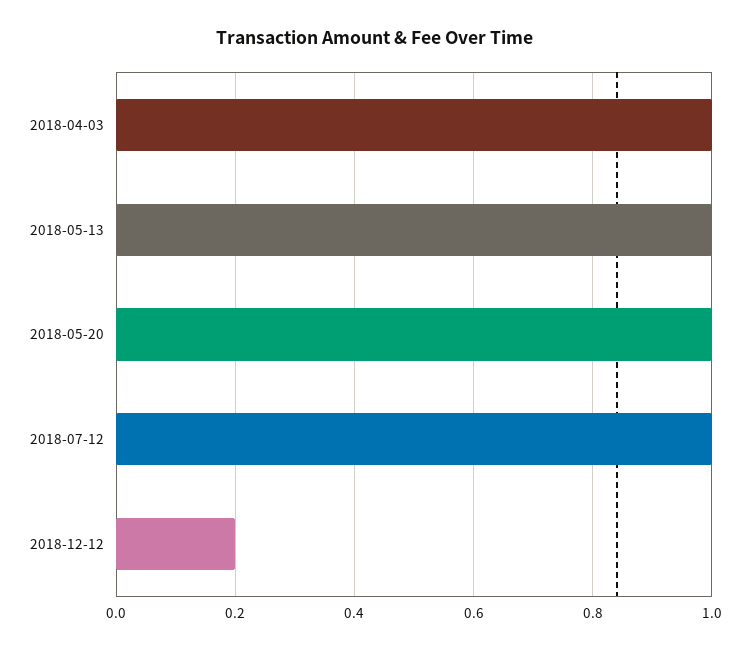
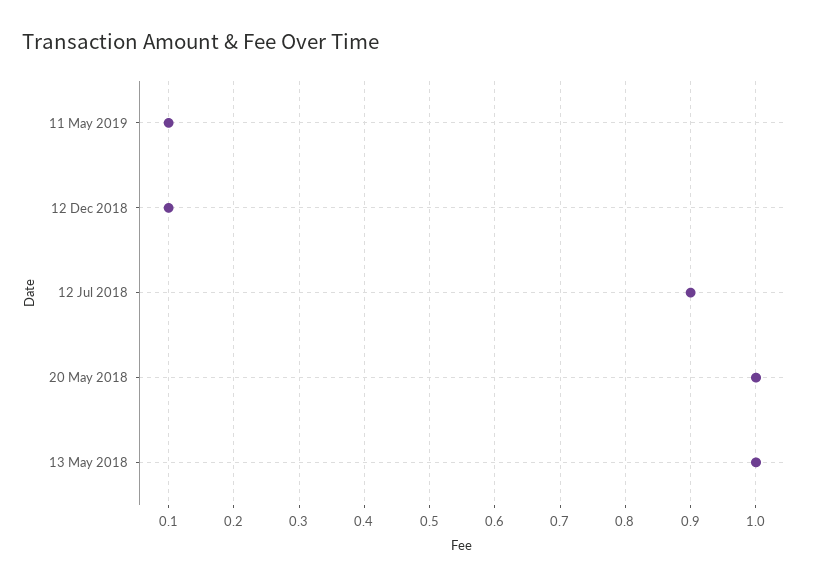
2018-04-03: 1 -> none
2018-07-12: 1 -> 0.9
2018-12-12: 0.2 -> 0.1
11 May 2019: none -> 0.1

